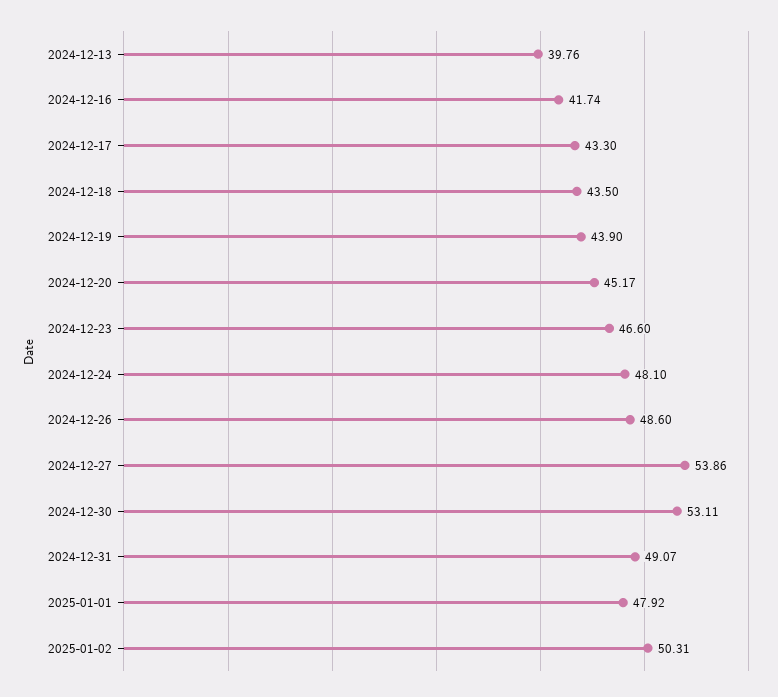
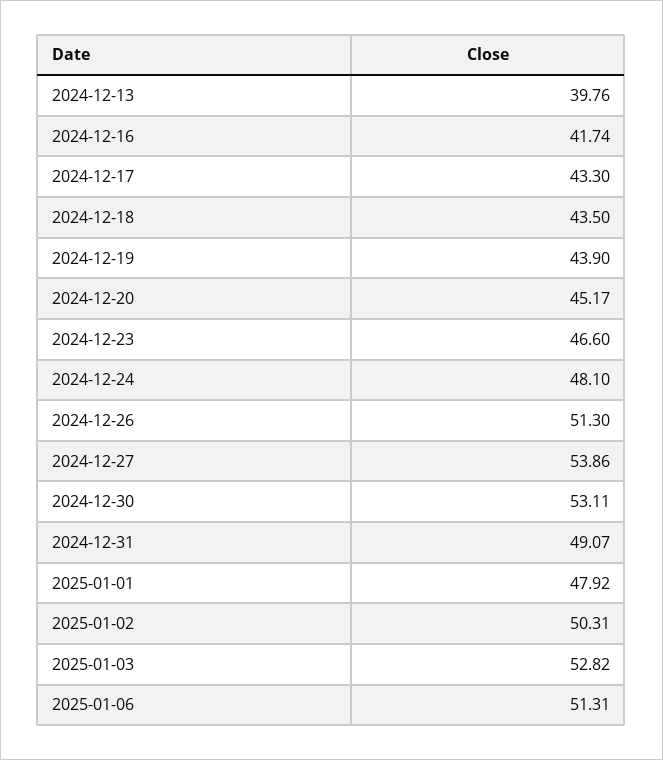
2024-12-26: 48.6 -> 51.3
2025-01-03: none -> 52.82
2025-01-06: none -> 51.31

